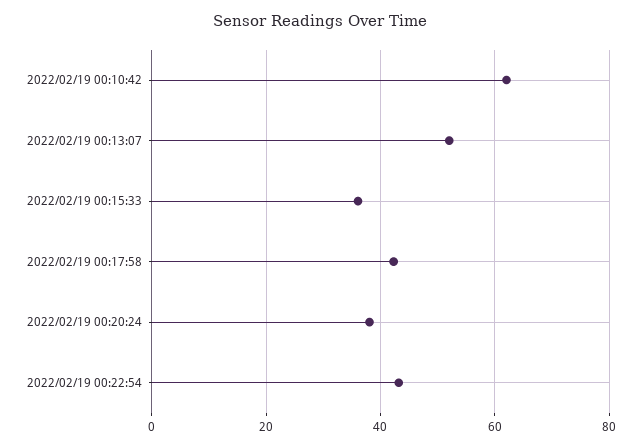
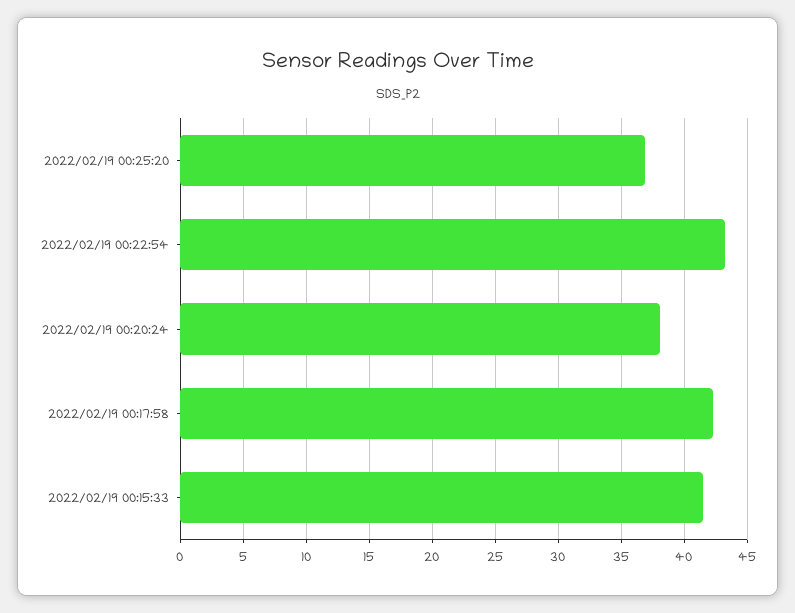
2022/02/19 00:10:42: 62 -> none
2022/02/19 00:13:07: 52 -> none
2022/02/19 00:15:33: 36 -> 41.5
2022/02/19 00:25:20: none -> 37

